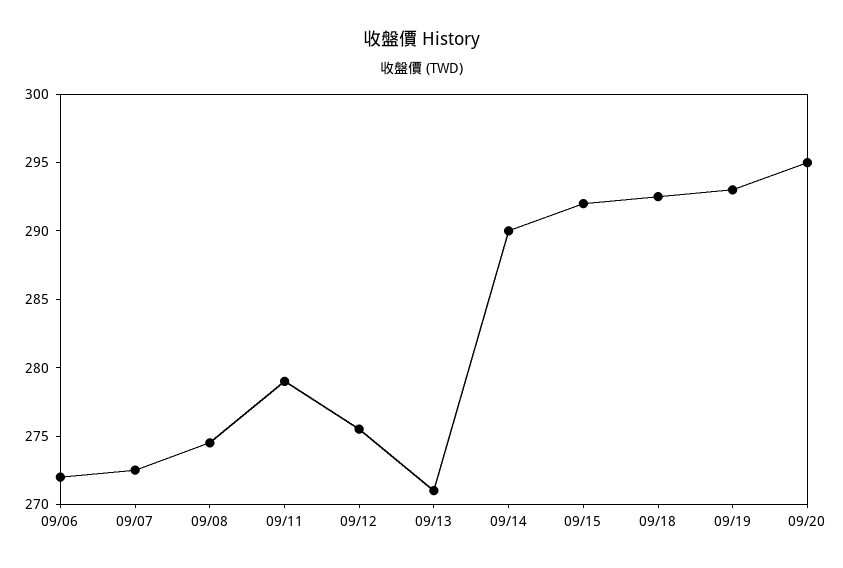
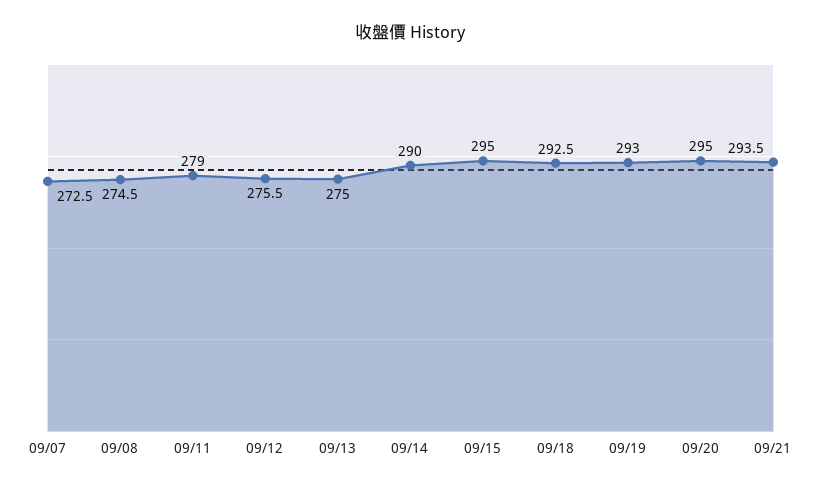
09/06: 272 -> none
09/13: 271 -> 275
09/15: 292 -> 295
09/21: none -> 293.5

